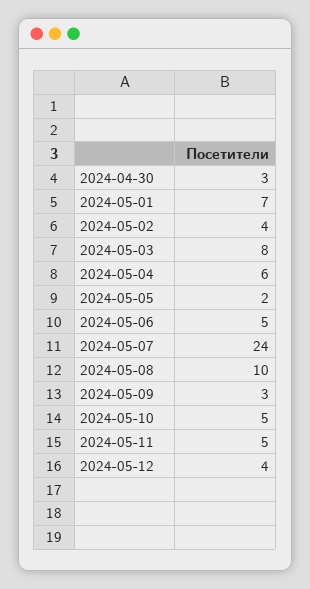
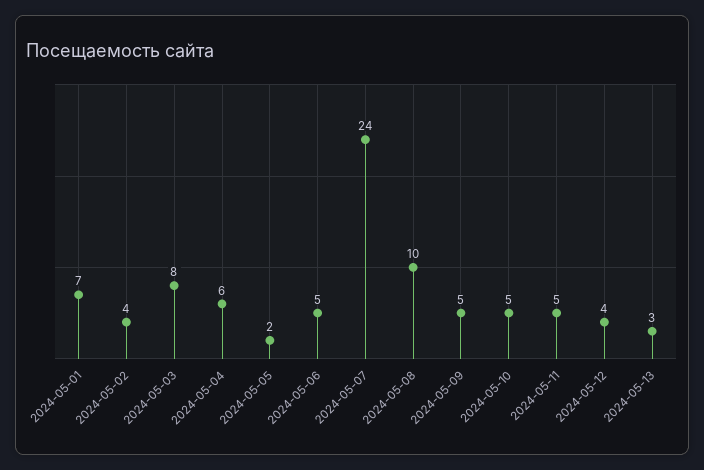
2024-04-30: 3 -> none
2024-05-09: 3 -> 5
2024-05-13: none -> 3

